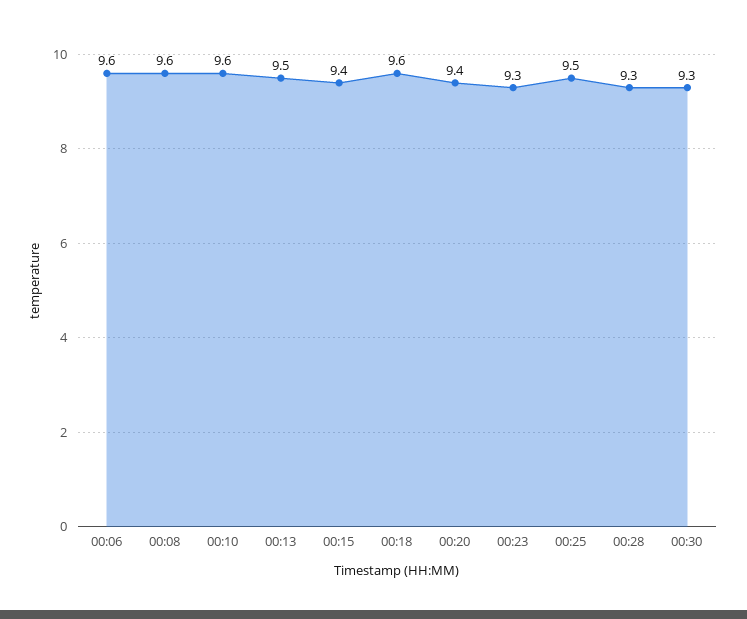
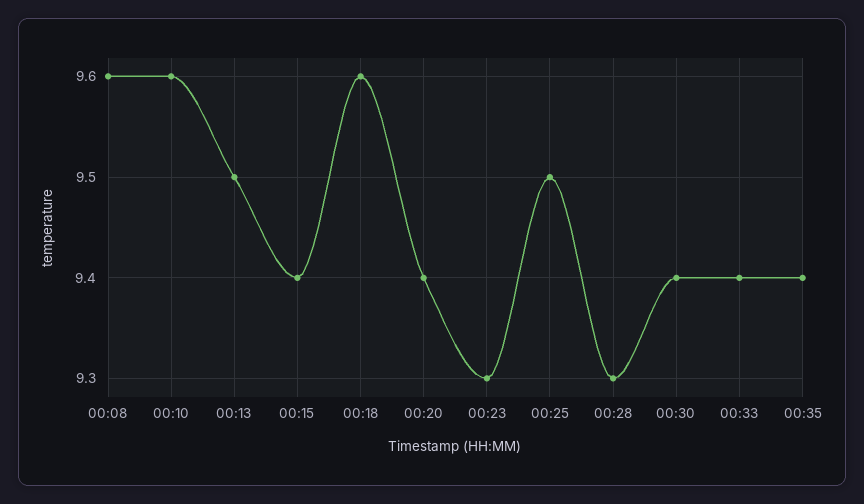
00:06: 9.6 -> none
00:30: 9.3 -> 9.4
00:33: none -> 9.4
00:35: none -> 9.4

